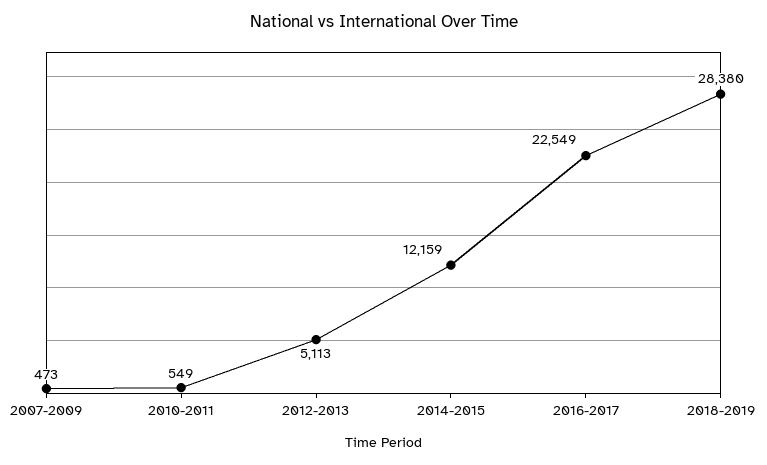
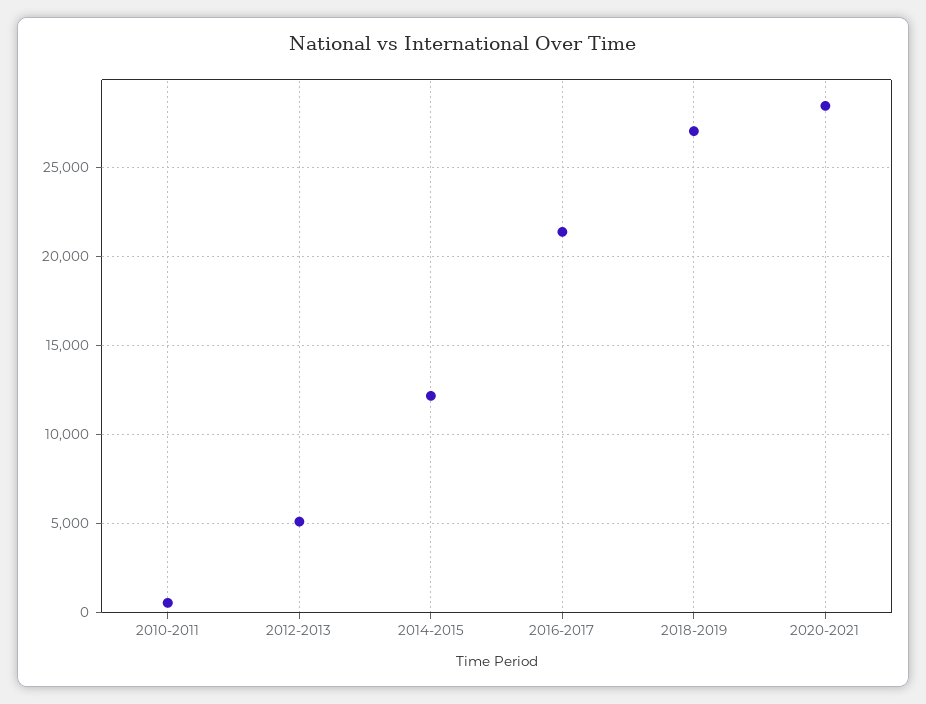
2007-2009: 473 -> none
2016-2017: 22549 -> 21500
2018-2019: 28380 -> 27000
2020-2021: none -> 28500

